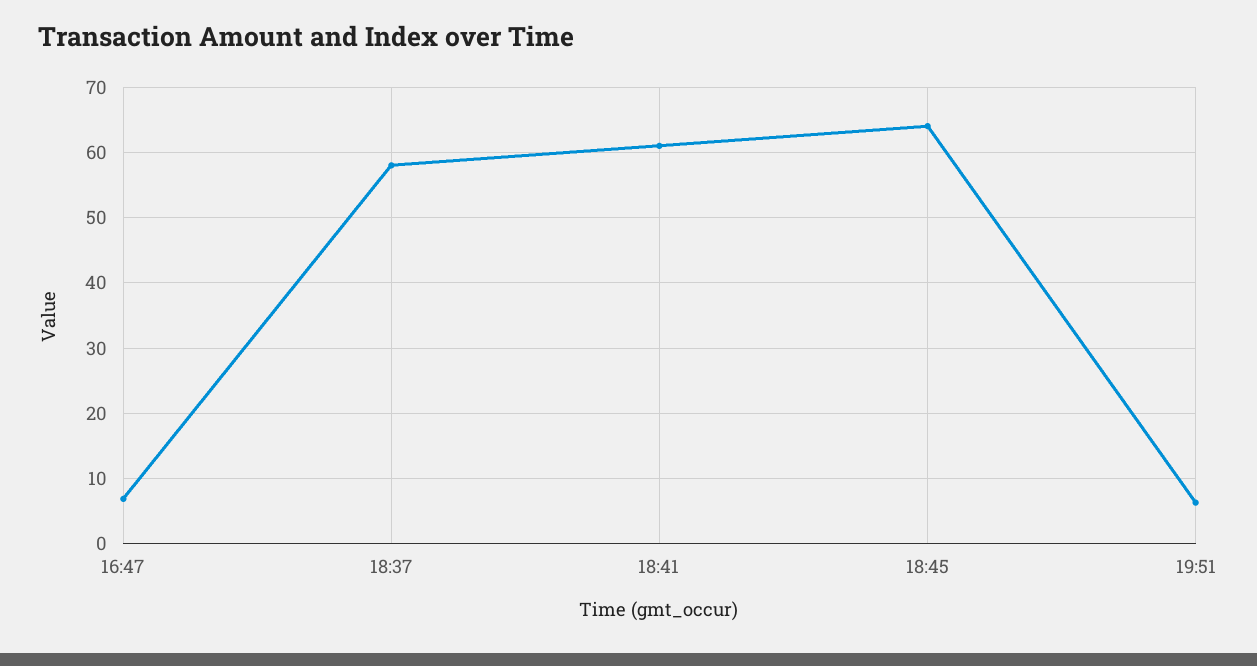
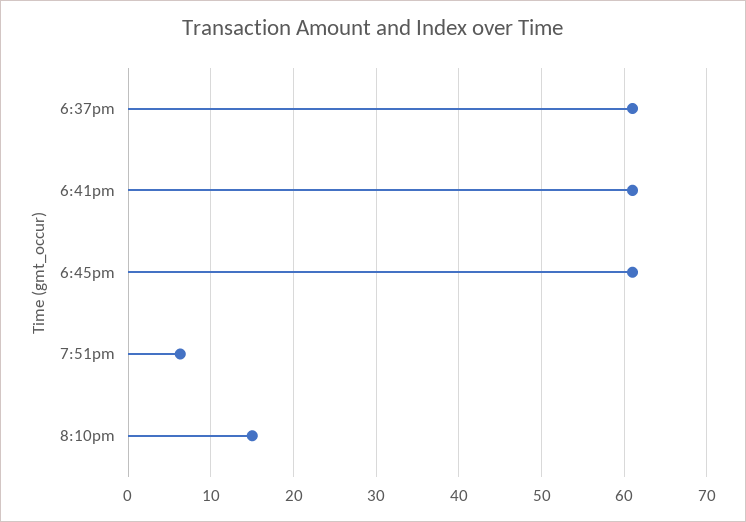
16:47: 7 -> none
18:37: 58 -> 61
18:45: 64 -> 61
8:10pm: none -> 15

